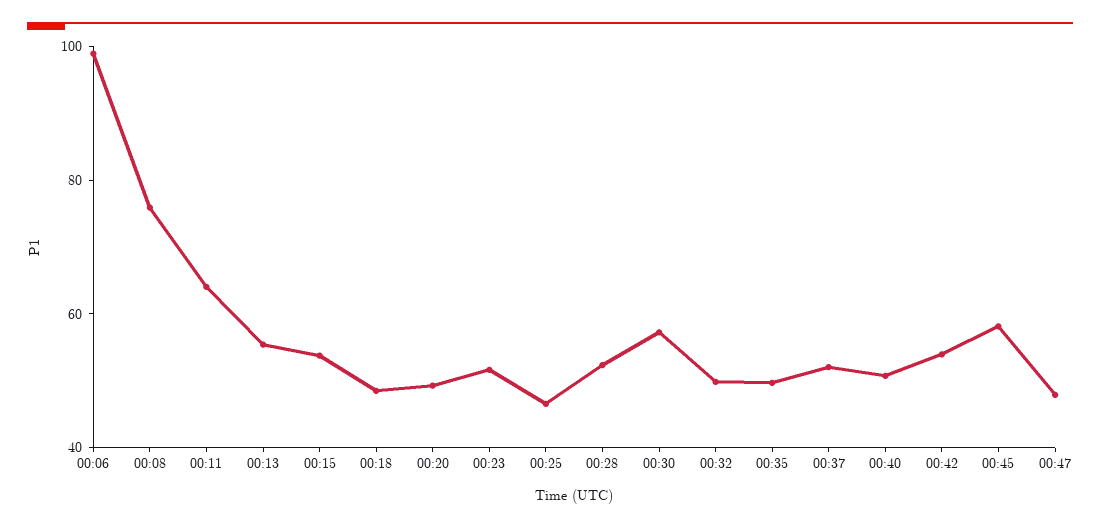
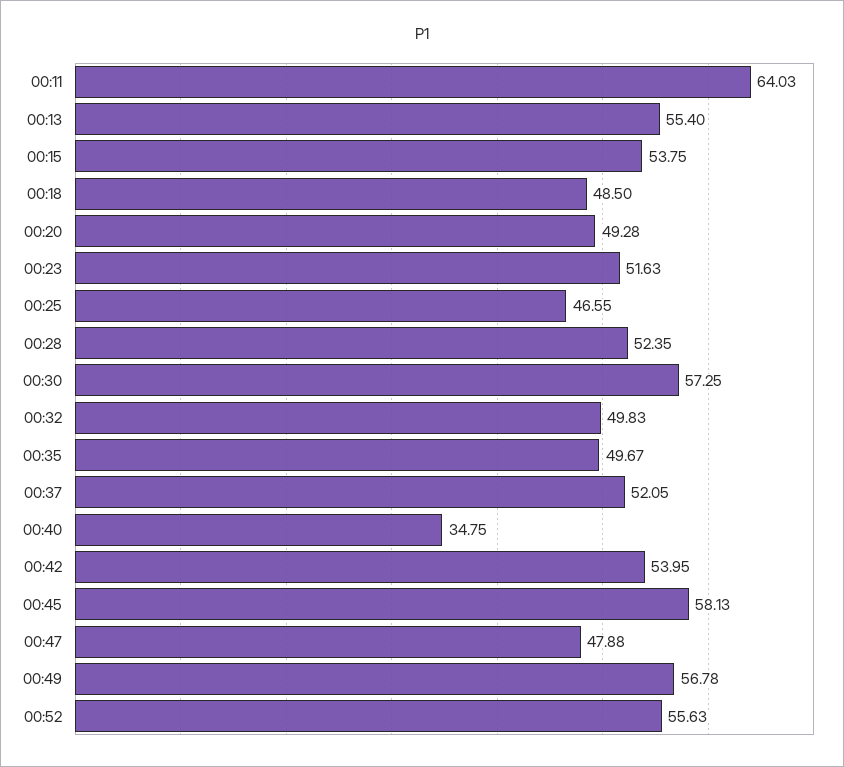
00:06: 100 -> none
00:08: 75 -> none
00:40: 50 -> 34.75
00:49: none -> 56.78
00:52: none -> 55.63

